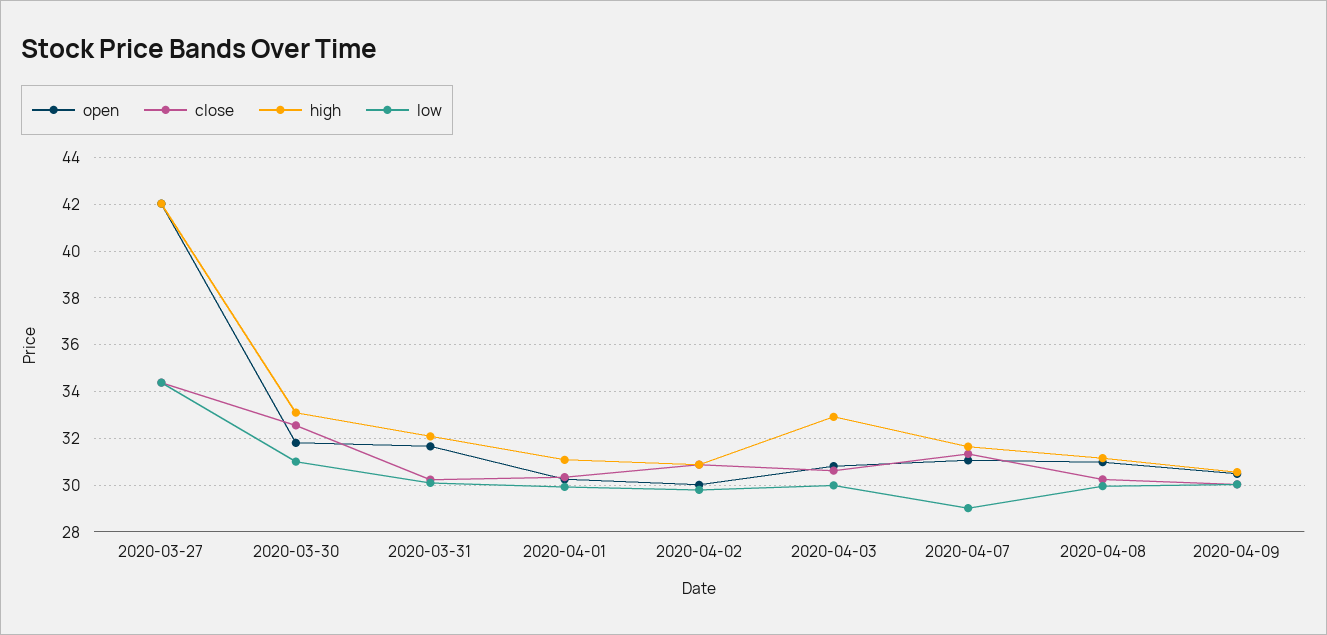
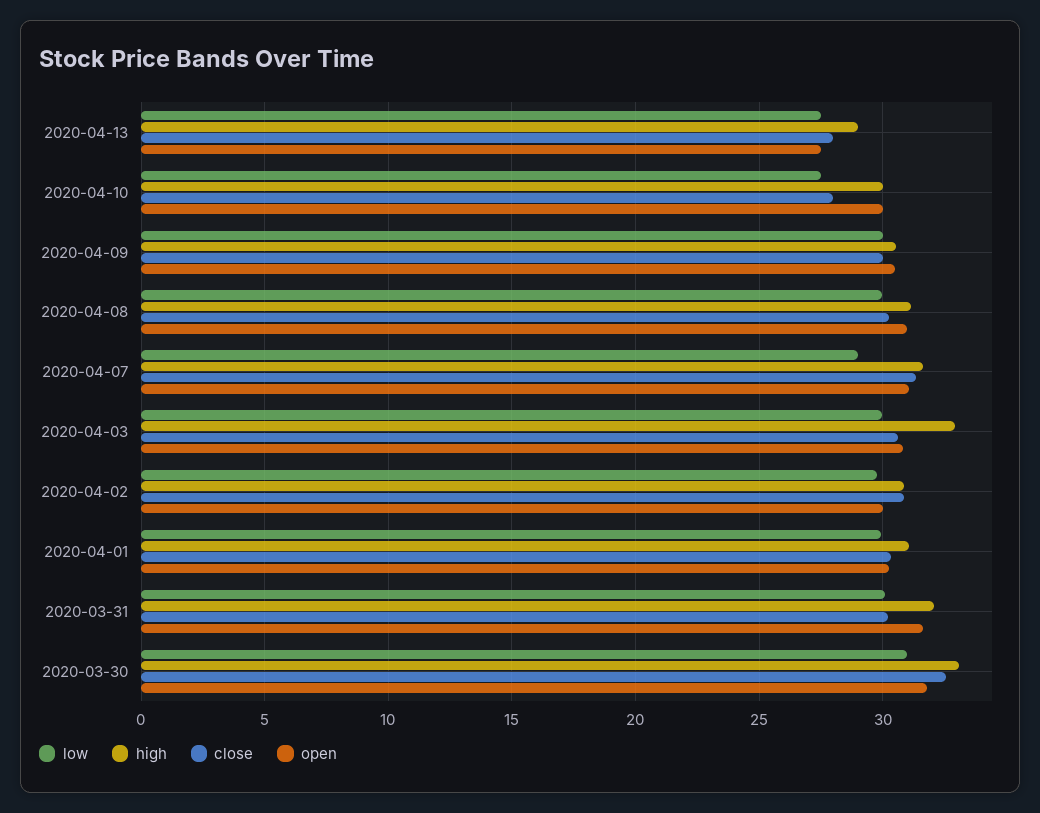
open, 2020-03-27: 42 -> none
close, 2020-03-27: 34.5 -> none
high, 2020-03-27: 42 -> none
low, 2020-03-27: 34.5 -> none
low, 2020-04-13: none -> 27.5
high, 2020-04-13: none -> 29
close, 2020-04-13: none -> 28
open, 2020-04-13: none -> 27.5
low, 2020-04-10: none -> 27.5
high, 2020-04-10: none -> 30
close, 2020-04-10: none -> 28
open, 2020-04-10: none -> 30

